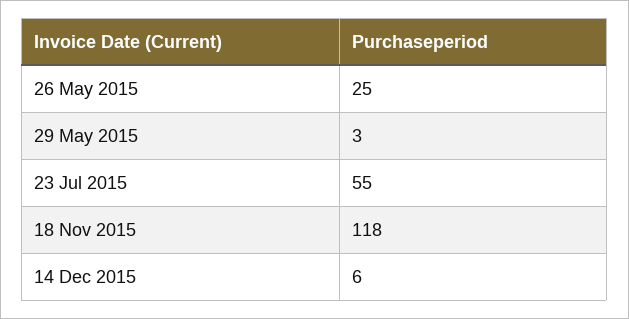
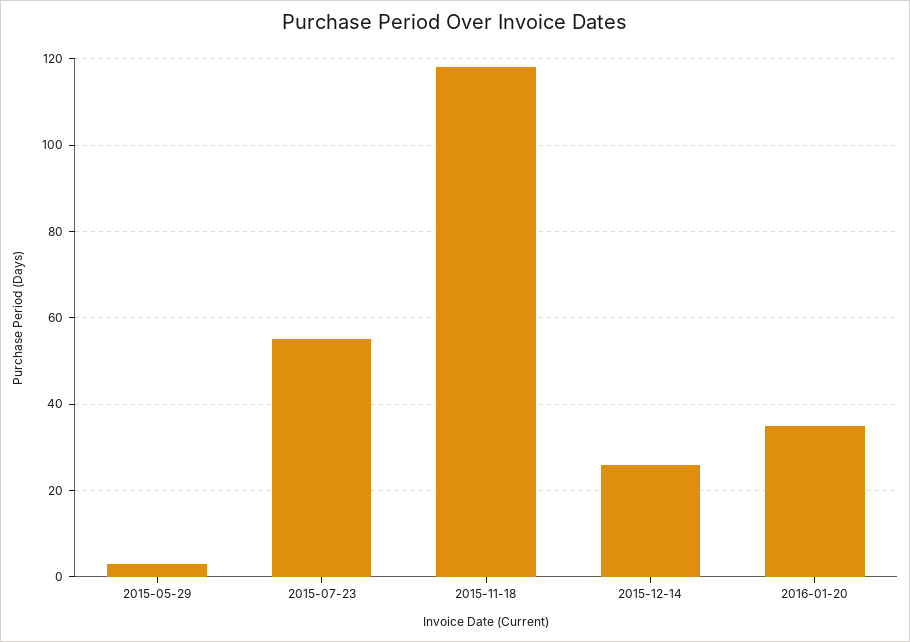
26 May 2015: 25 -> none
14 Dec 2015: 6 -> 25
2016-01-20: none -> 35

